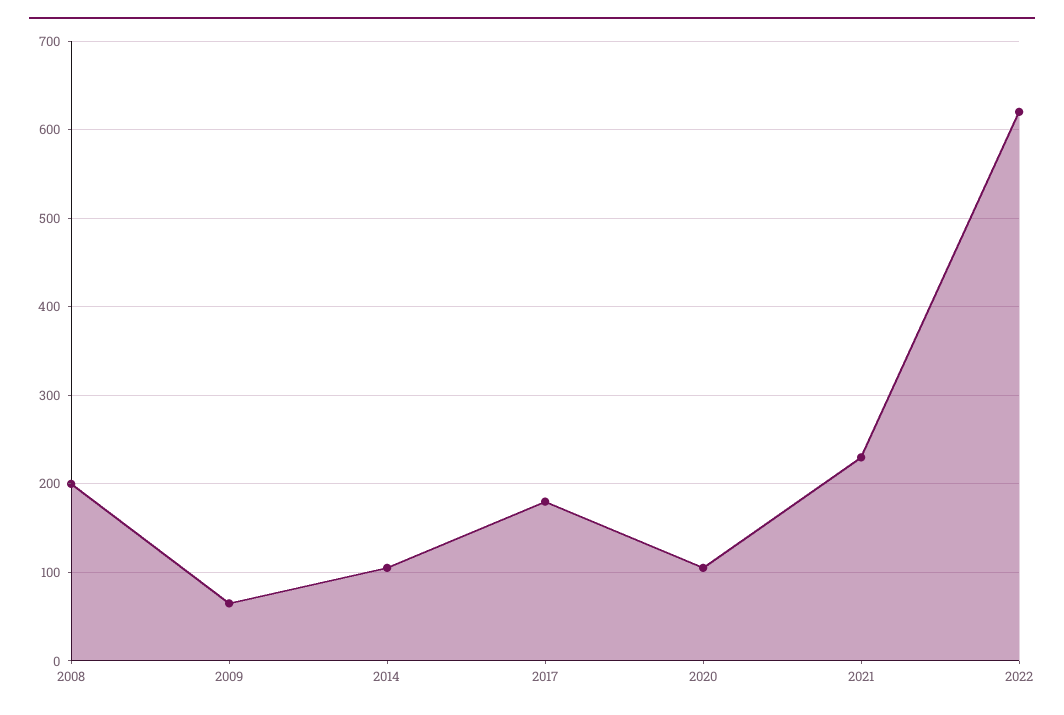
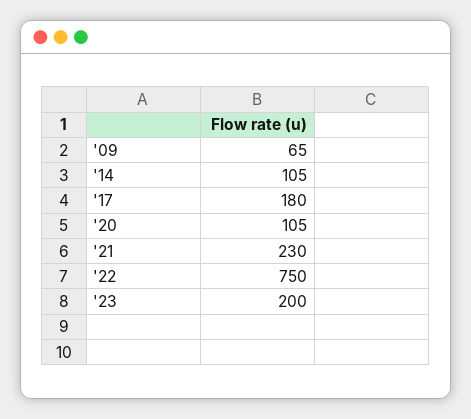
2008: 200 -> none
2022: 620 -> 750
'23: none -> 200

